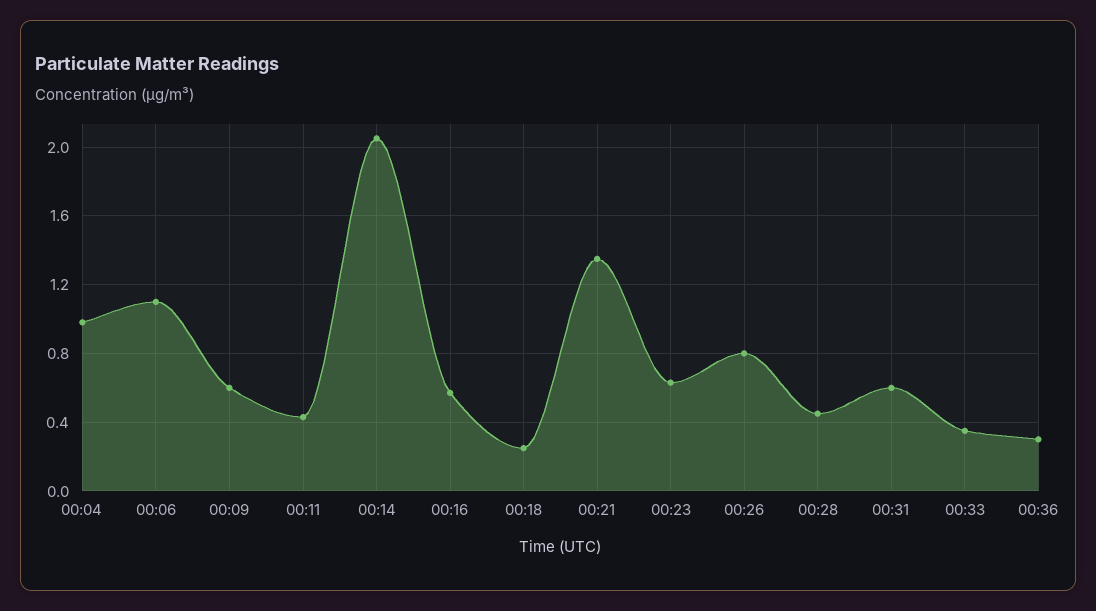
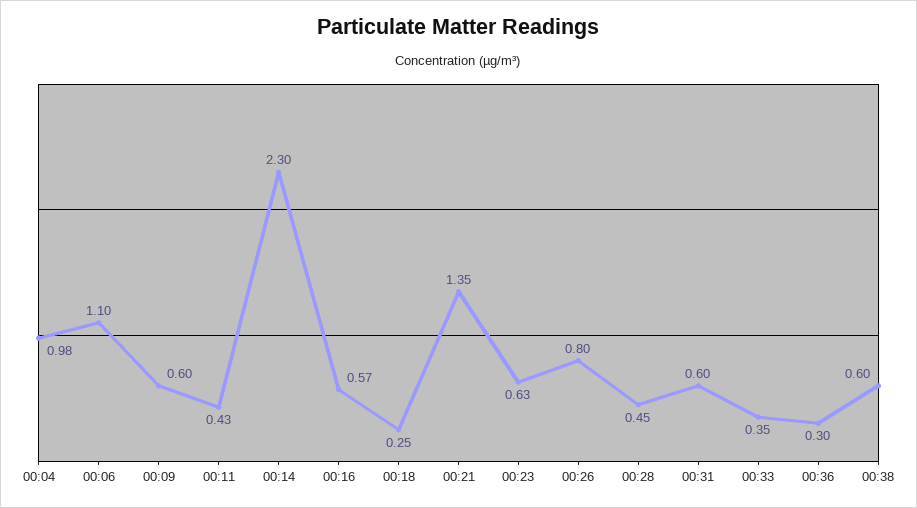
00:14: 2.05 -> 2.3
00:38: none -> 0.6

